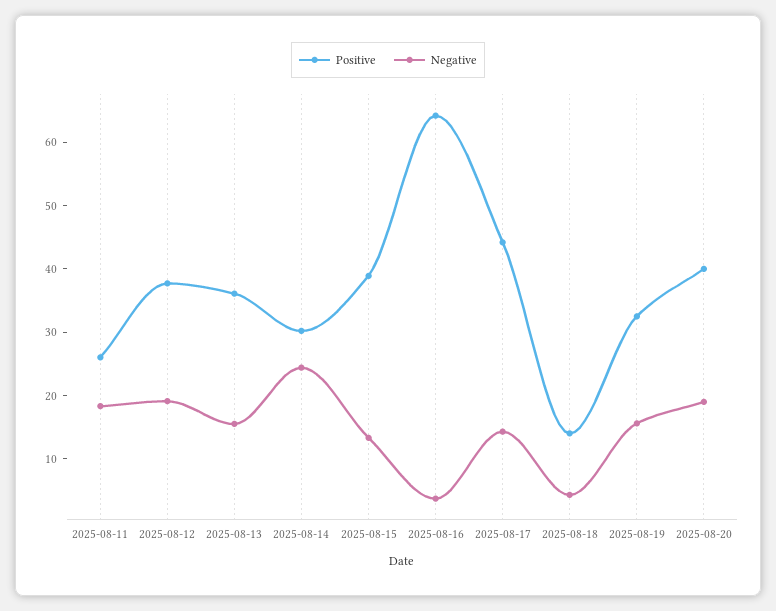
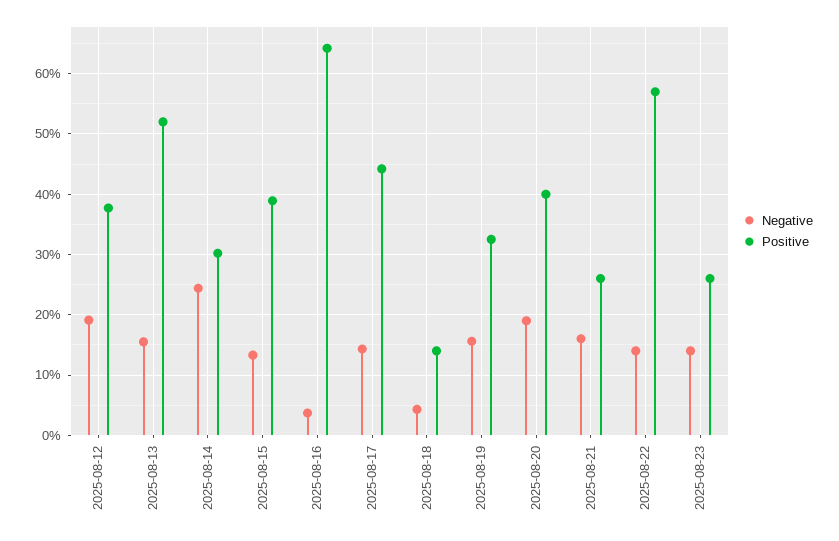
Positive, 2025-08-11: 26 -> none
Negative, 2025-08-11: 18 -> none
Positive, 2025-08-13: 36 -> 52
Negative, 2025-08-21: none -> 16
Positive, 2025-08-21: none -> 26
Negative, 2025-08-22: none -> 14
Positive, 2025-08-22: none -> 57
Negative, 2025-08-23: none -> 14
Positive, 2025-08-23: none -> 26

